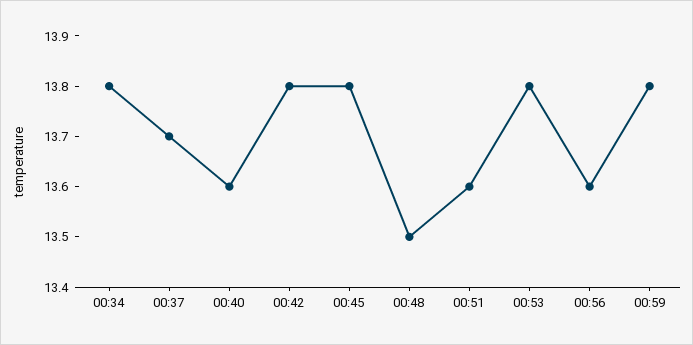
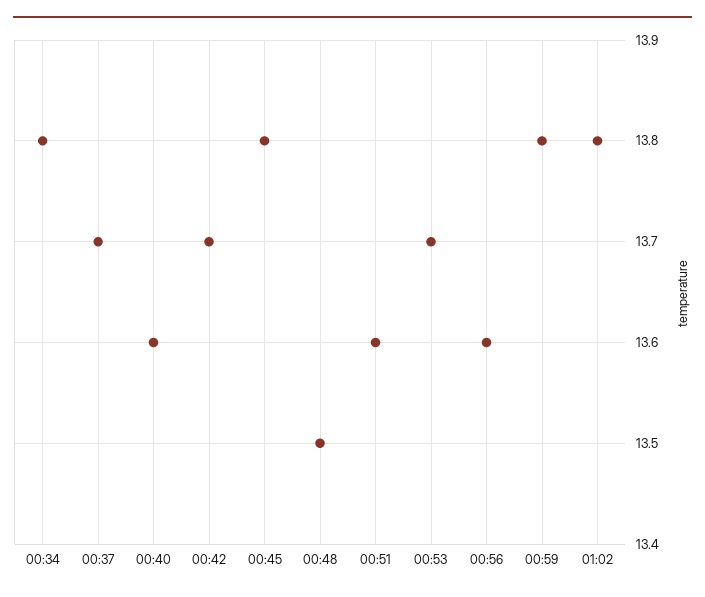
00:42: 13.8 -> 13.7
00:53: 13.8 -> 13.7
01:02: none -> 13.8

